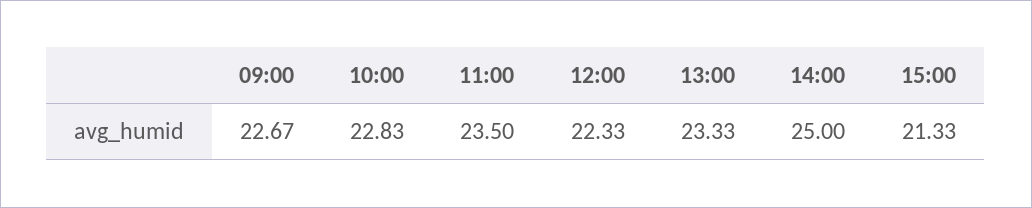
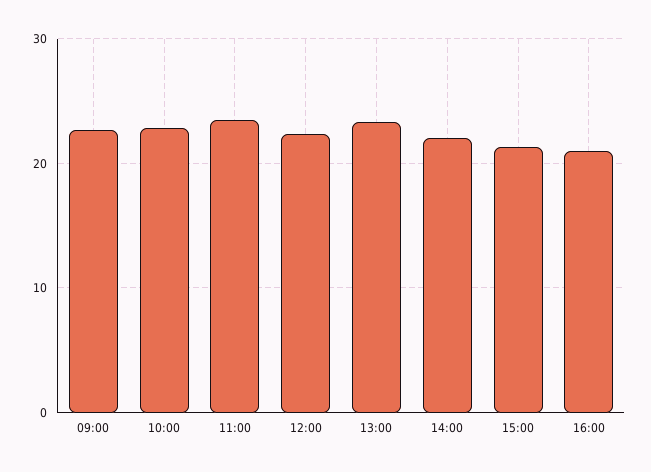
14:00: 25 -> 22
16:00: none -> 21

